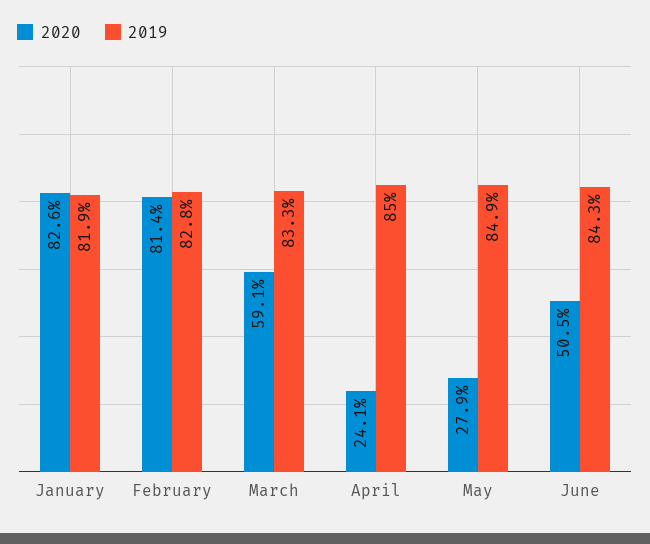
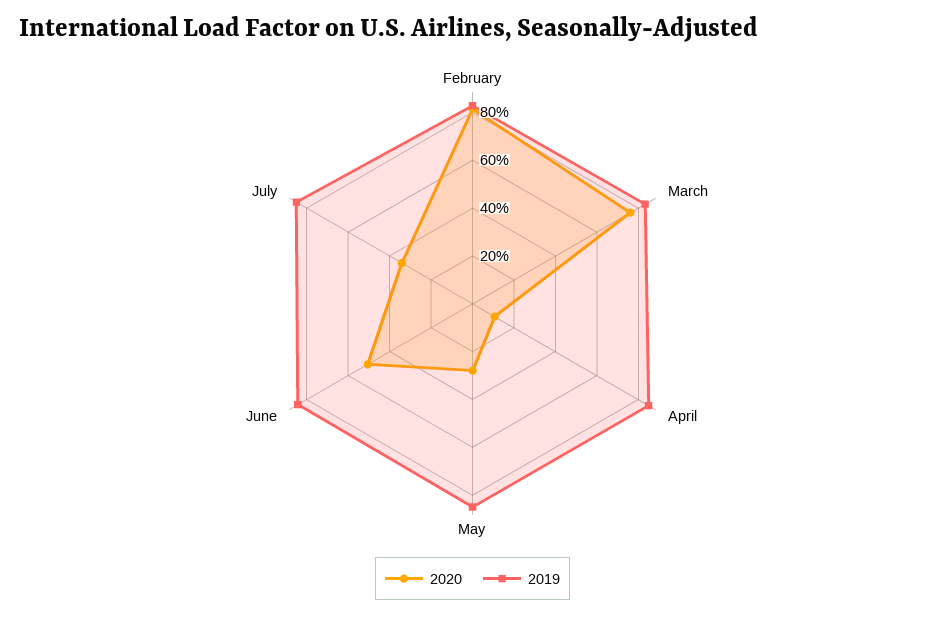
2020, January: 82.6 -> none
2019, January: 81.9 -> none
2020, March: 59.1 -> 75
2020, April: 24.1 -> 10
2020, July: none -> 35
2019, July: none -> 85

